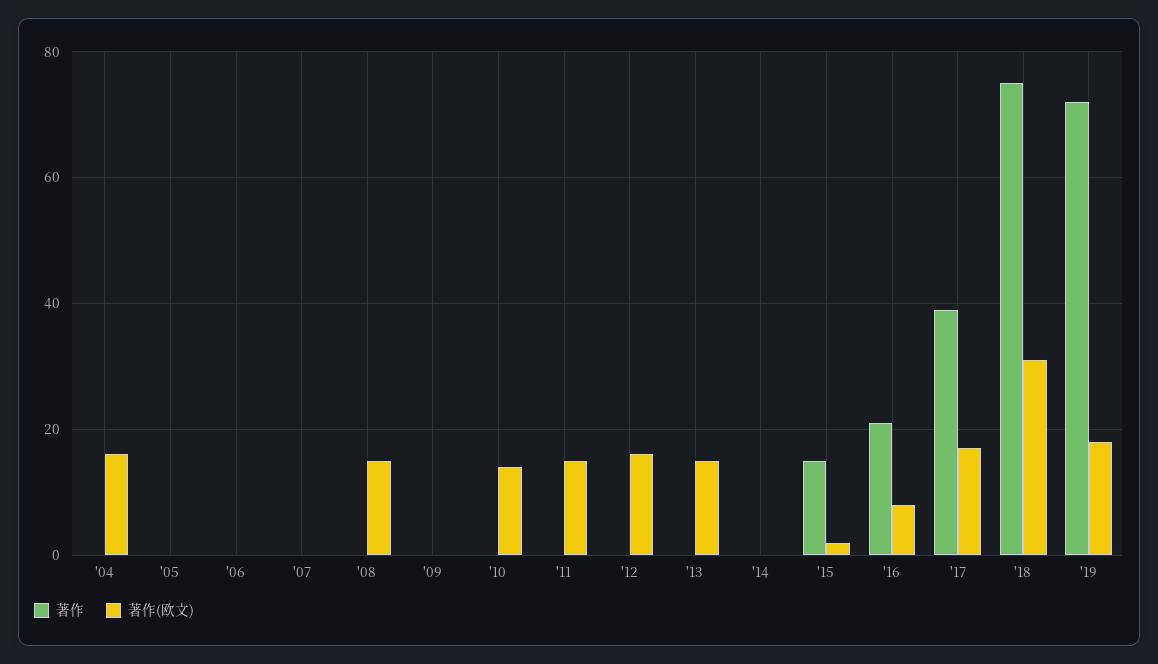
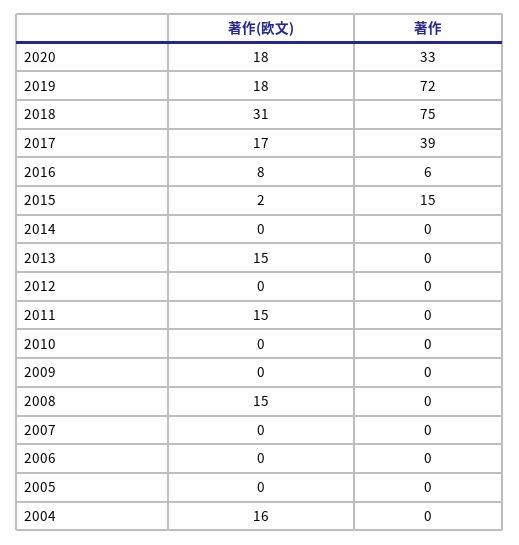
著作(欧文), '10: 15 -> 0
著作(欧文), '12: 15 -> 0
著作, '16: 20 -> 6
著作(欧文), 2020: none -> 18
著作, 2020: none -> 33

